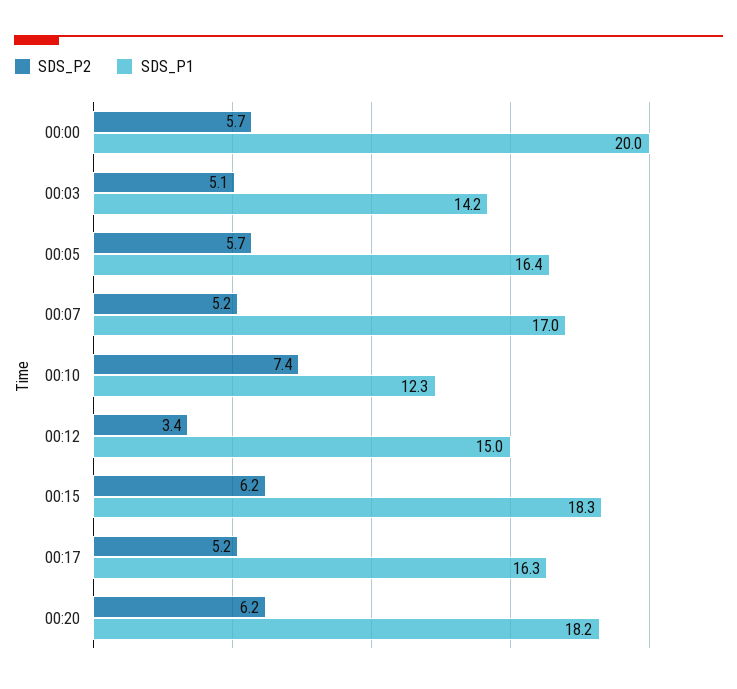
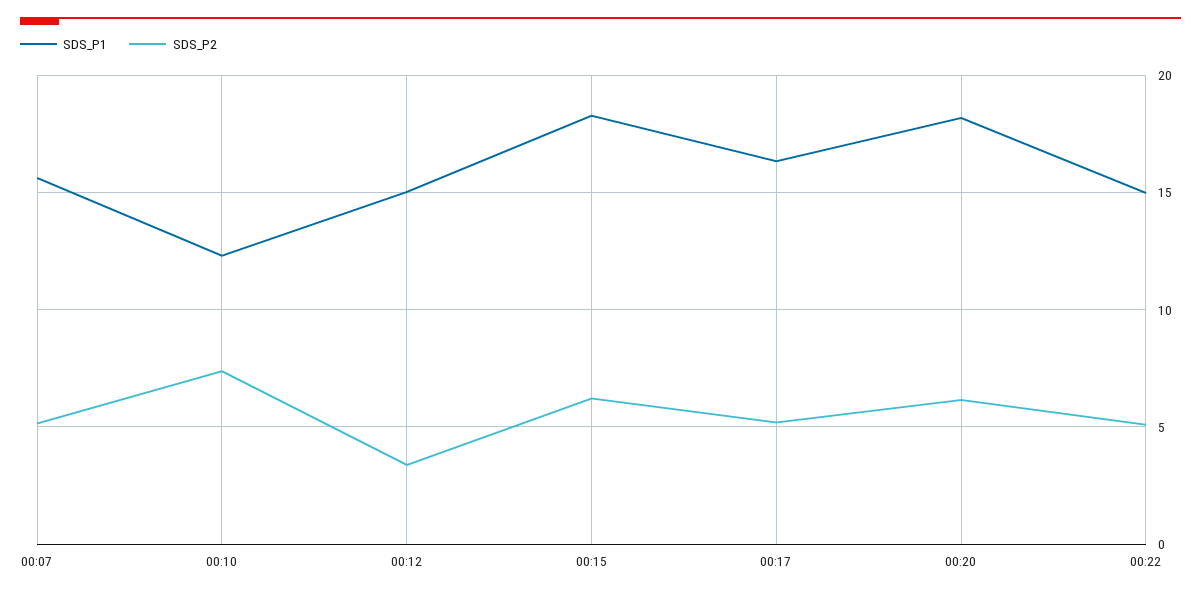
SDS_P2, 00:00: 5.7 -> none
SDS_P1, 00:00: 20 -> none
SDS_P2, 00:03: 5.1 -> none
SDS_P1, 00:03: 14.2 -> none
SDS_P2, 00:05: 5.7 -> none
SDS_P1, 00:05: 16.4 -> none
SDS_P1, 00:07: 17 -> 15.5
SDS_P1, 00:22: none -> 15
SDS_P2, 00:22: none -> 5

